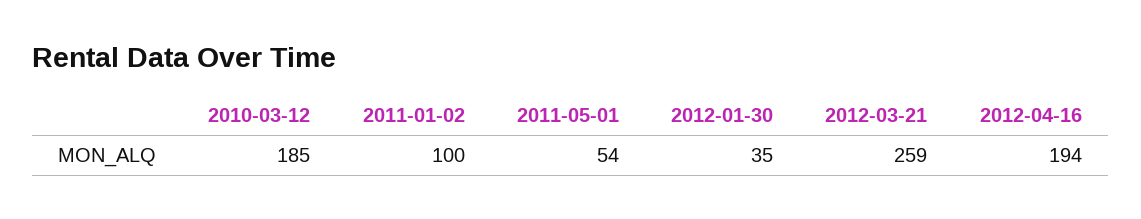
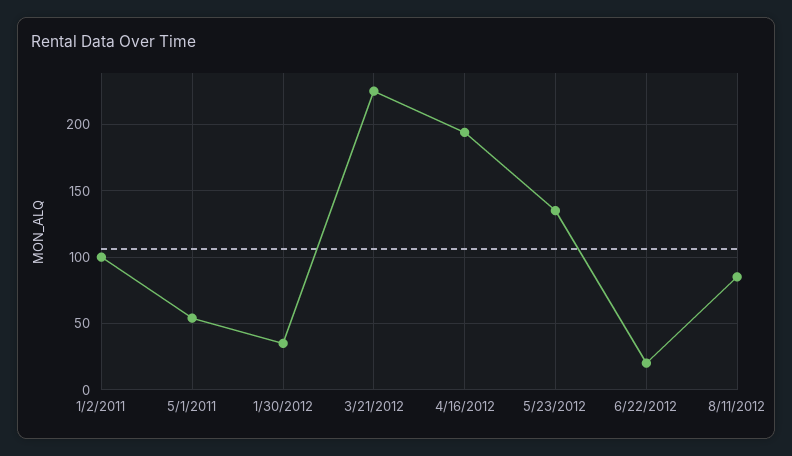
2010-03-12: 185 -> none
2012-03-21: 259 -> 225
5/23/2012: none -> 135
6/22/2012: none -> 20
8/11/2012: none -> 85

